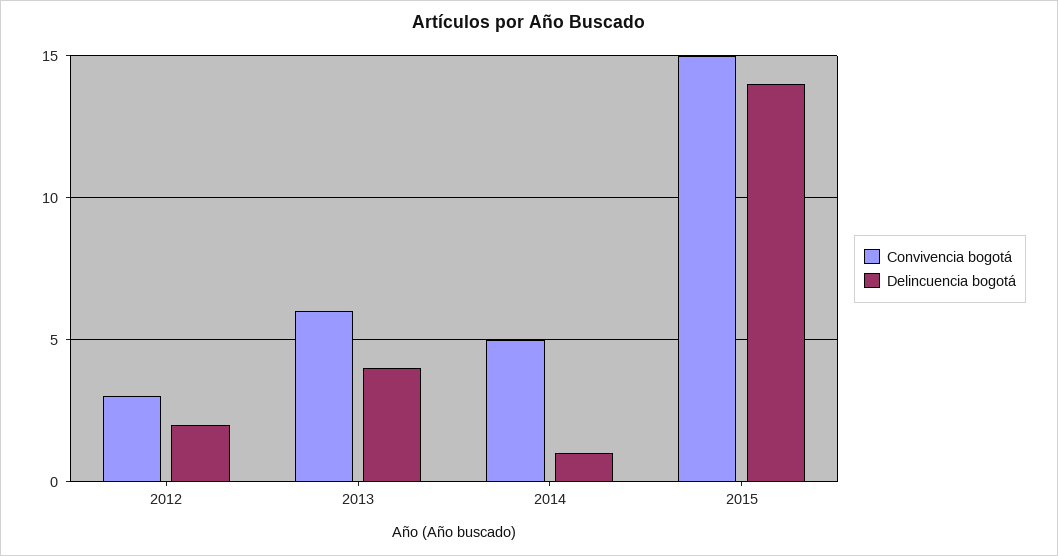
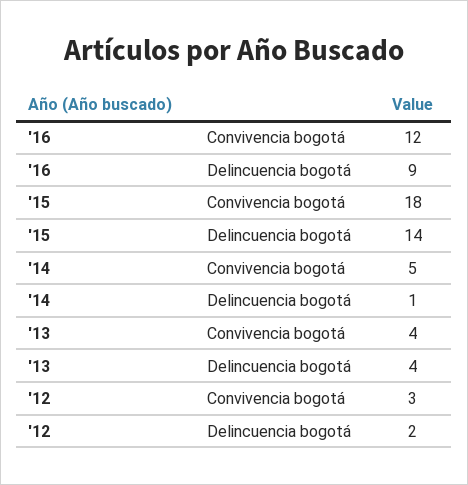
Convivencia bogotá, 2013: 6 -> 4
Convivencia bogotá, 2015: 15 -> 18
Convivencia bogotá, '16: none -> 12
Delincuencia bogotá, '16: none -> 9

